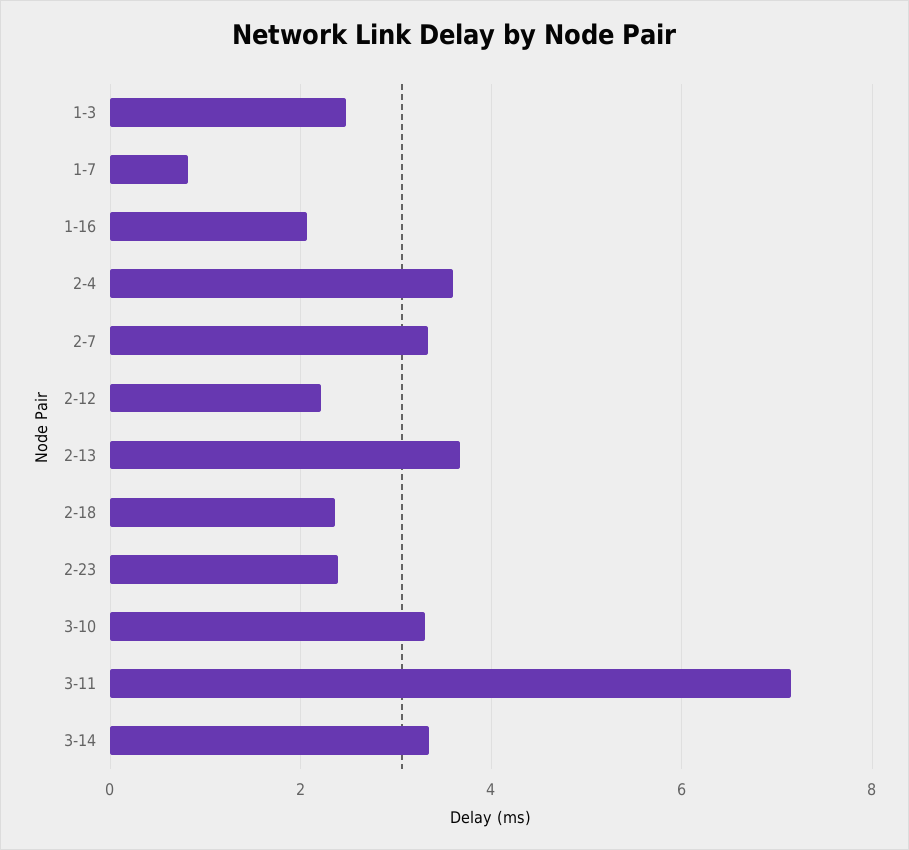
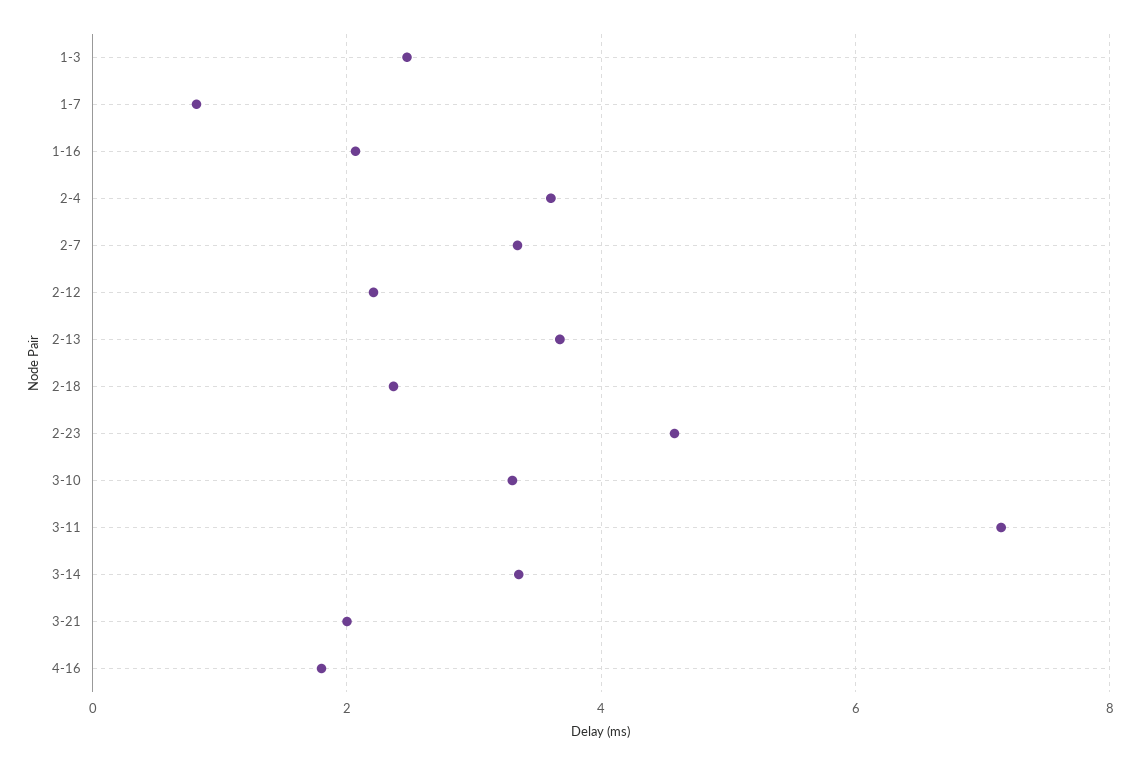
2-23: 2.4 -> 4.6
3-21: none -> 2
4-16: none -> 1.8

